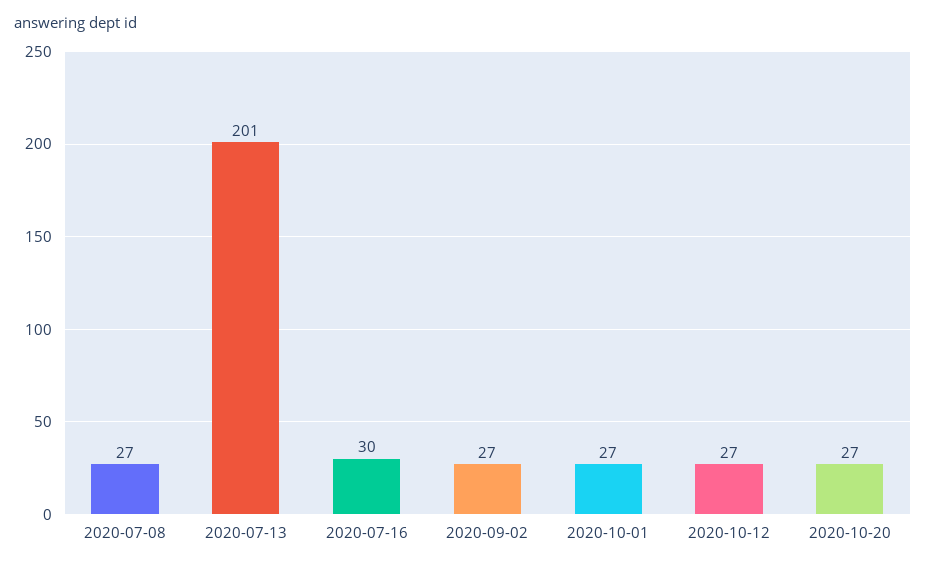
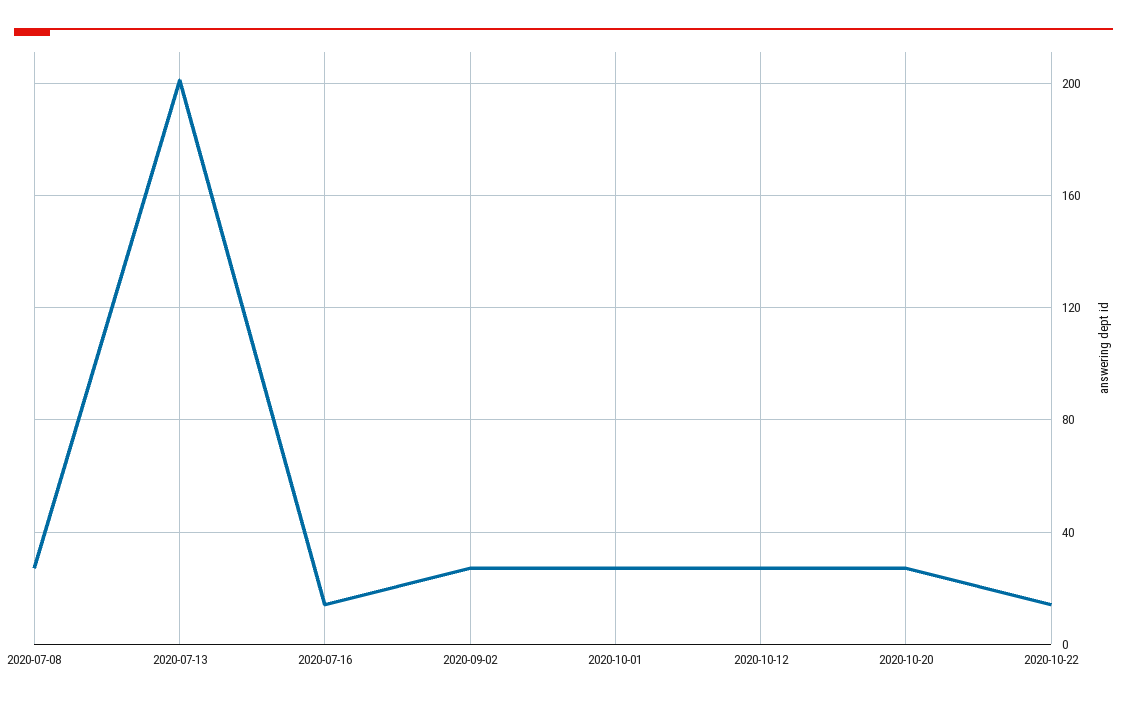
2020-07-16: 30 -> 15
2020-10-22: none -> 15

